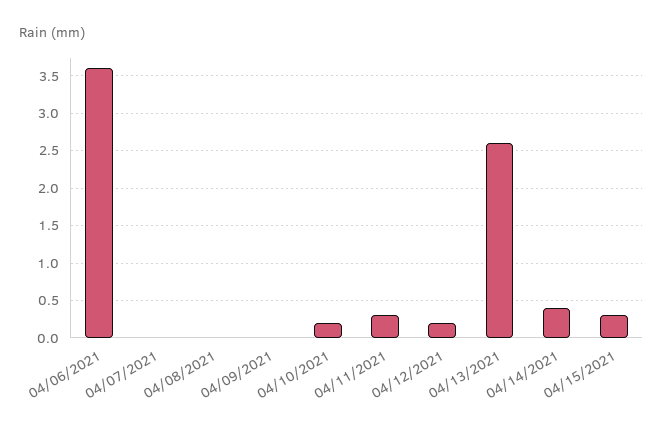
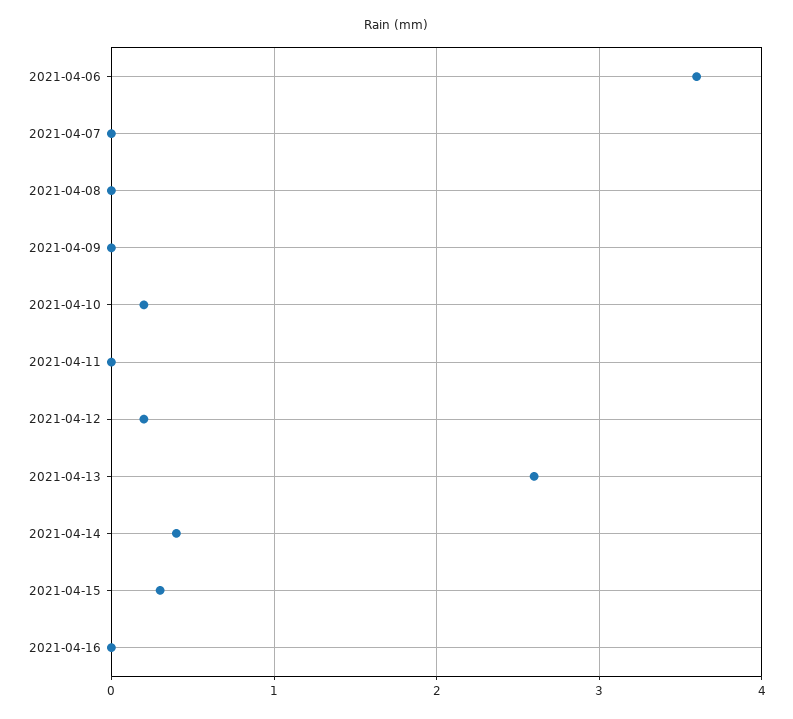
04/11/2021: 0.3 -> 0
2021-04-16: none -> 0

